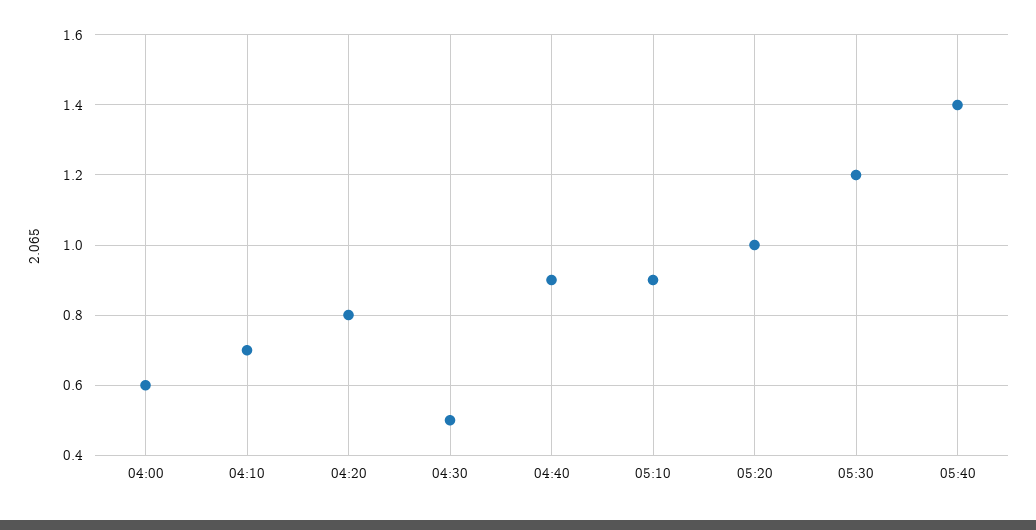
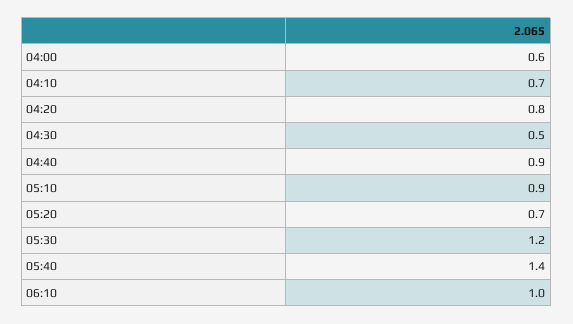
05:20: 1 -> 0.7
06:10: none -> 1

